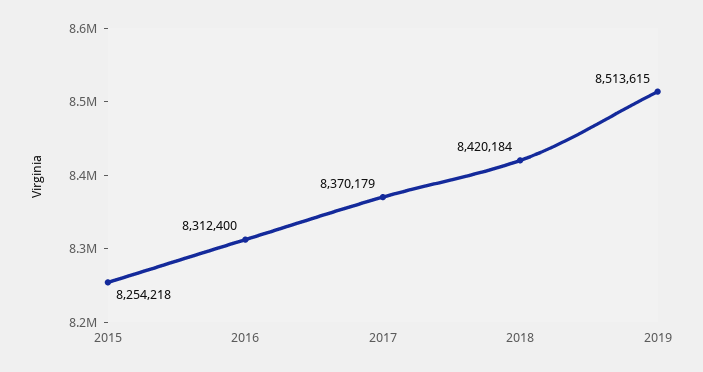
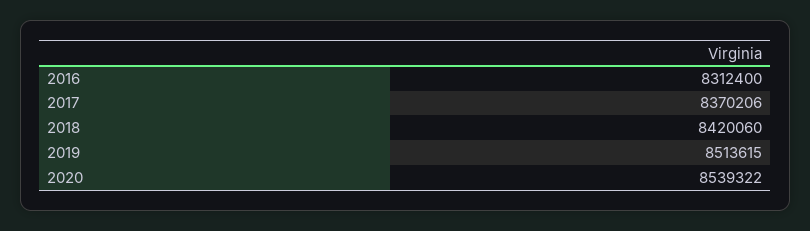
2015: 8254218 -> none
2017: 8370179 -> 8370206
2018: 8420184 -> 8420060
2020: none -> 8539322

